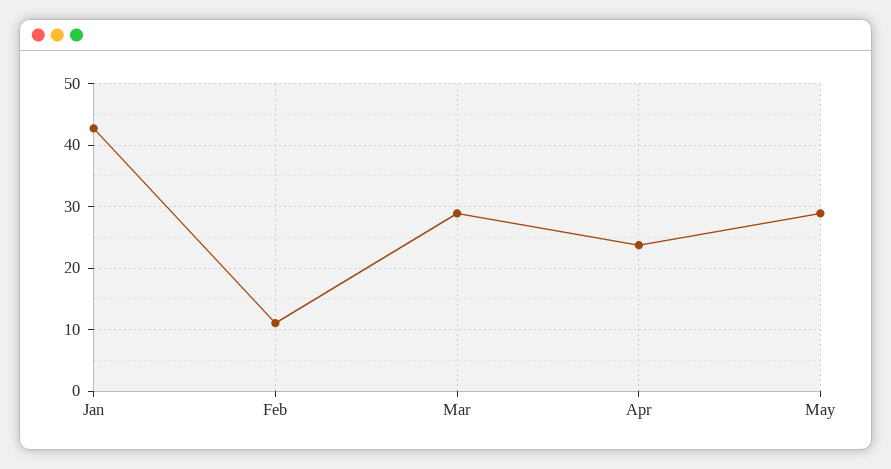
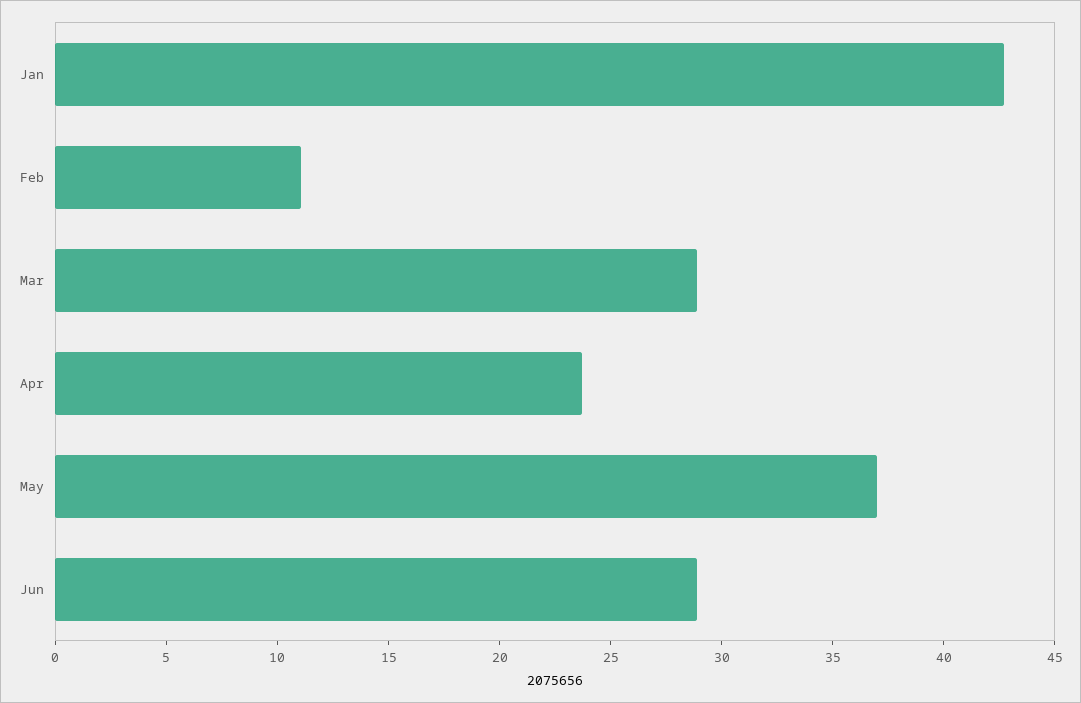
May: 29 -> 37
Jun: none -> 29

